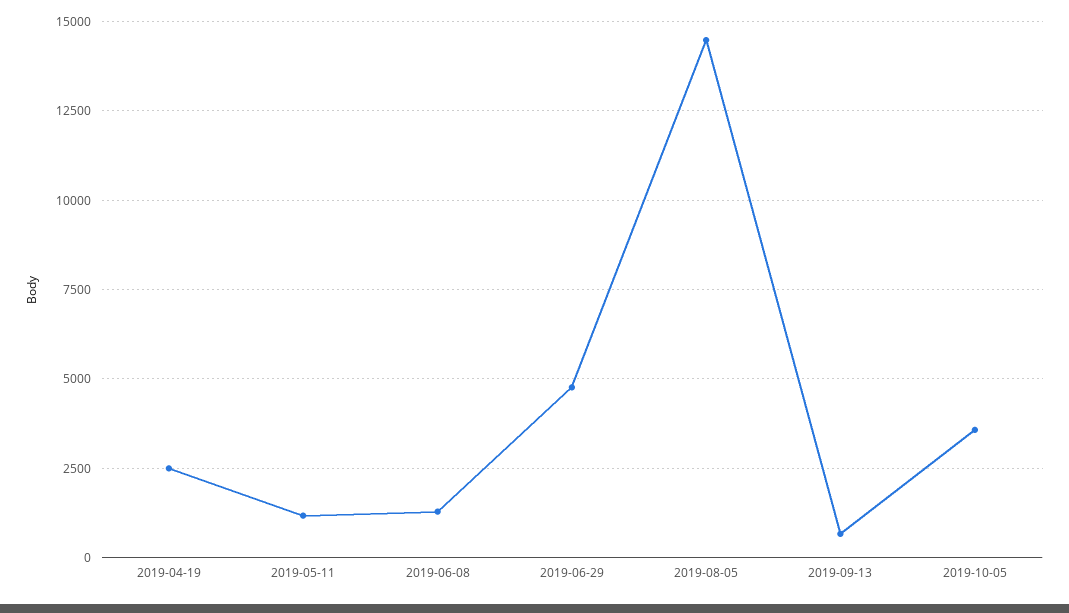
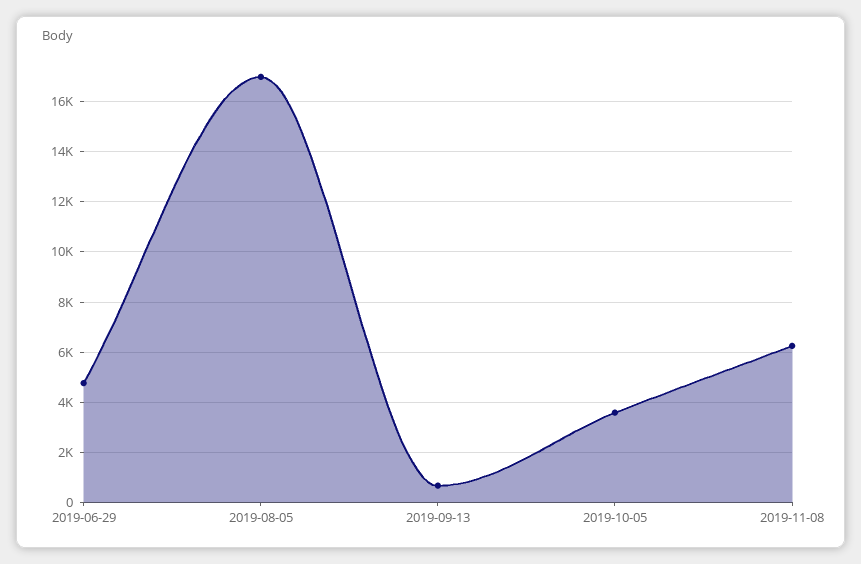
2019-04-19: 2500 -> none
2019-05-11: 1250 -> none
2019-06-08: 1250 -> none
2019-08-05: 14500 -> 17000
2019-11-08: none -> 6250

